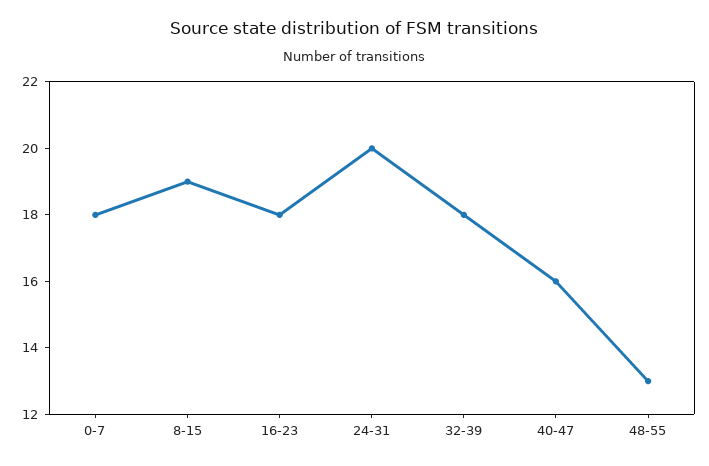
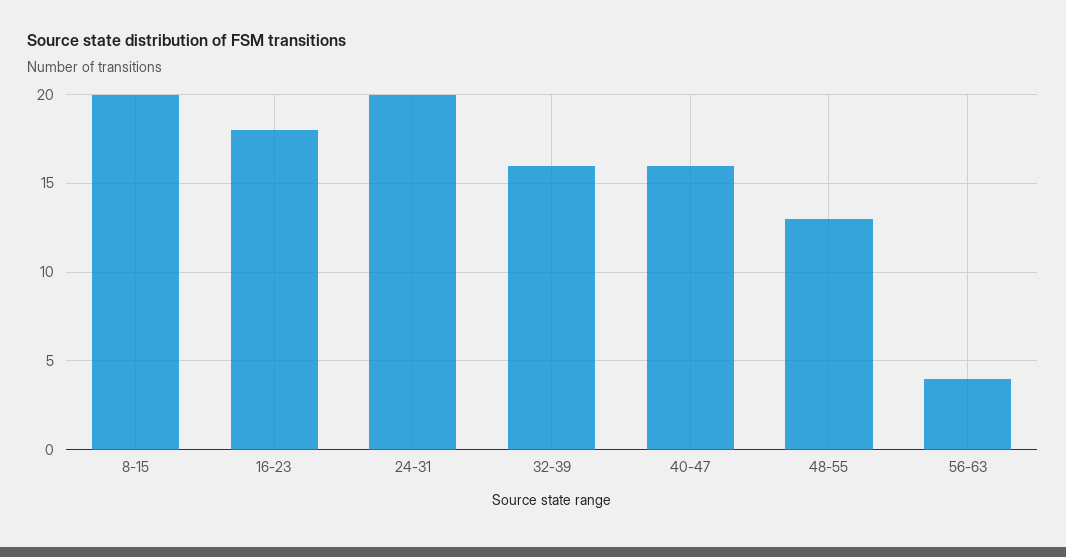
0-7: 18 -> none
8-15: 19 -> 20
32-39: 18 -> 16
56-63: none -> 4

